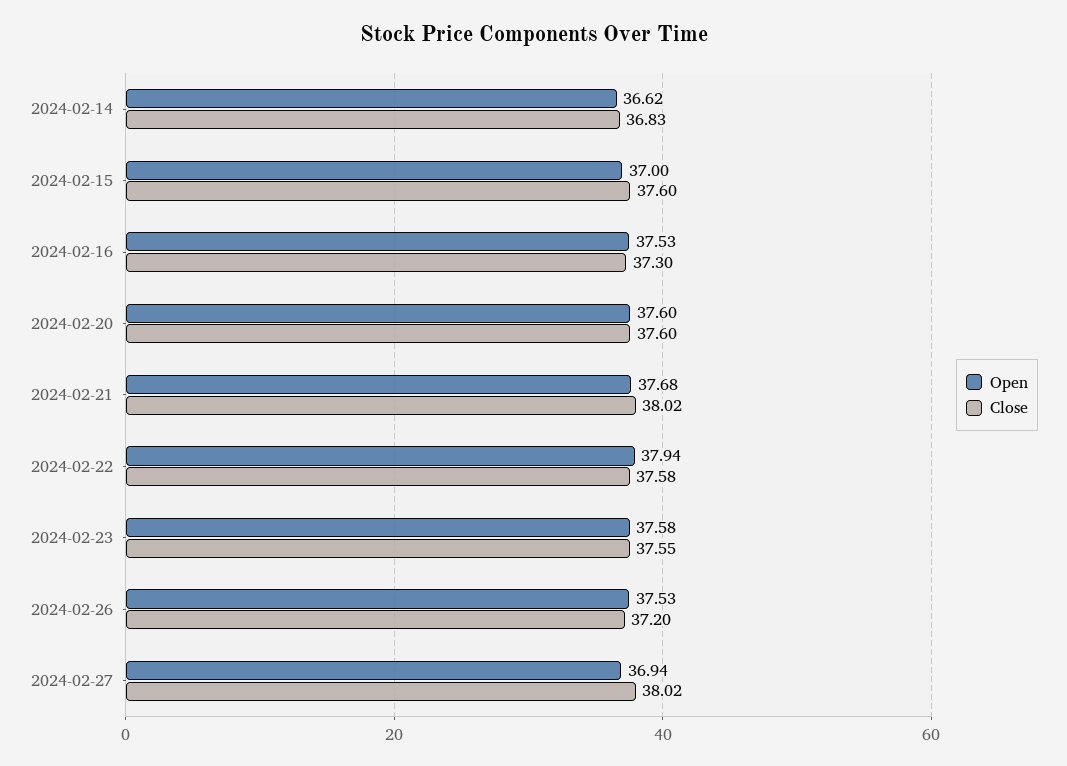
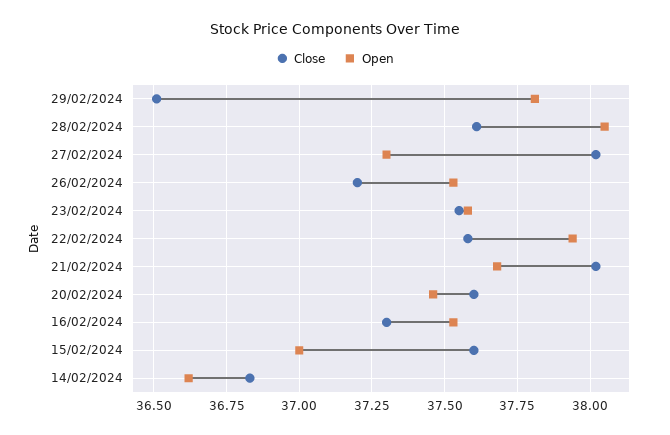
Open, 2024-02-20: 37.6 -> 37.45
Open, 2024-02-27: 36.94 -> 37.3
Close, 29/02/2024: none -> 36.5
Open, 29/02/2024: none -> 37.8
Close, 28/02/2024: none -> 37.6
Open, 28/02/2024: none -> 38.05

